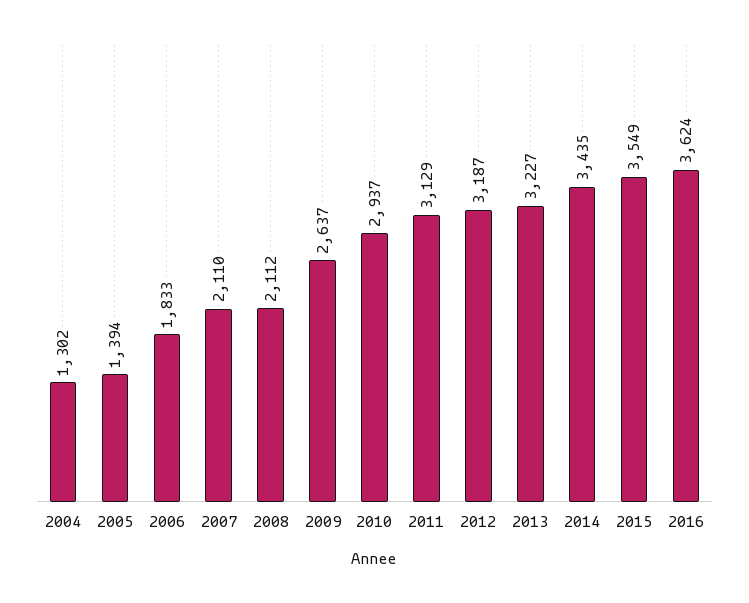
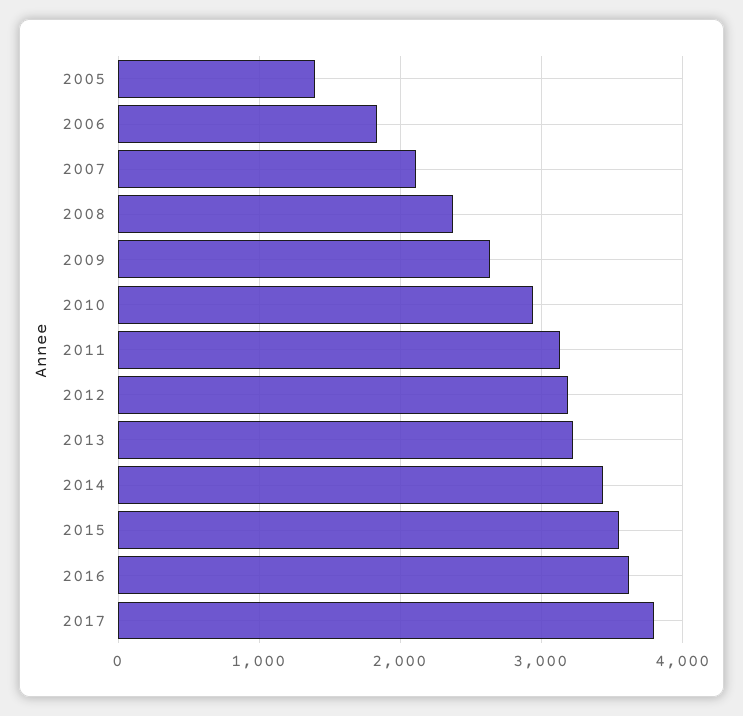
2004: 1302 -> none
2008: 2112 -> 2400
2017: none -> 3800

